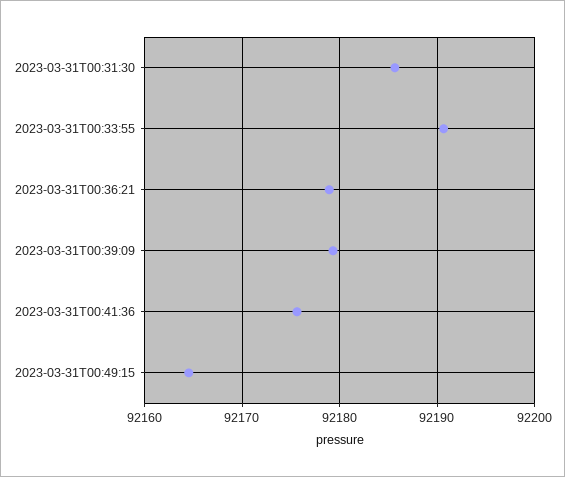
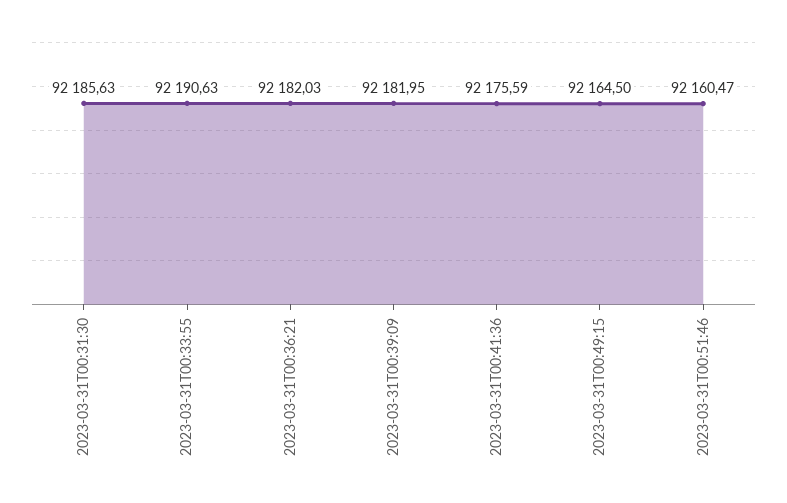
2023-03-31T00:36:21: 92179 -> 92182.03
2023-03-31T00:39:09: 92179 -> 92181.95
2023-03-31T00:51:46: none -> 92160.47

